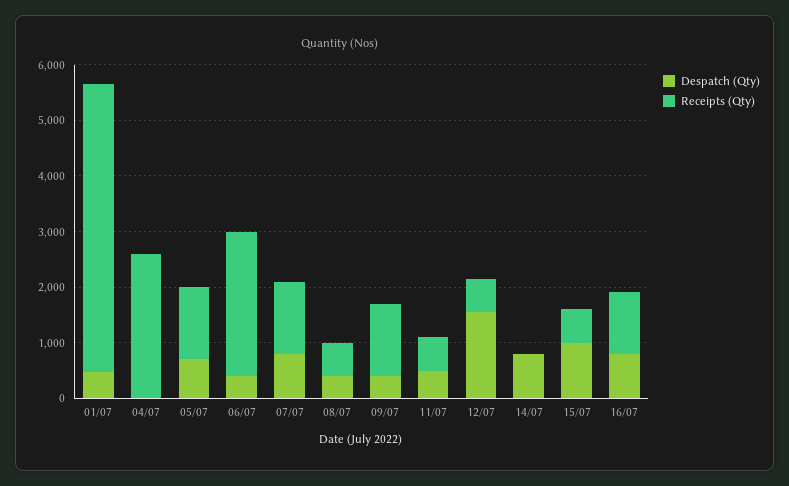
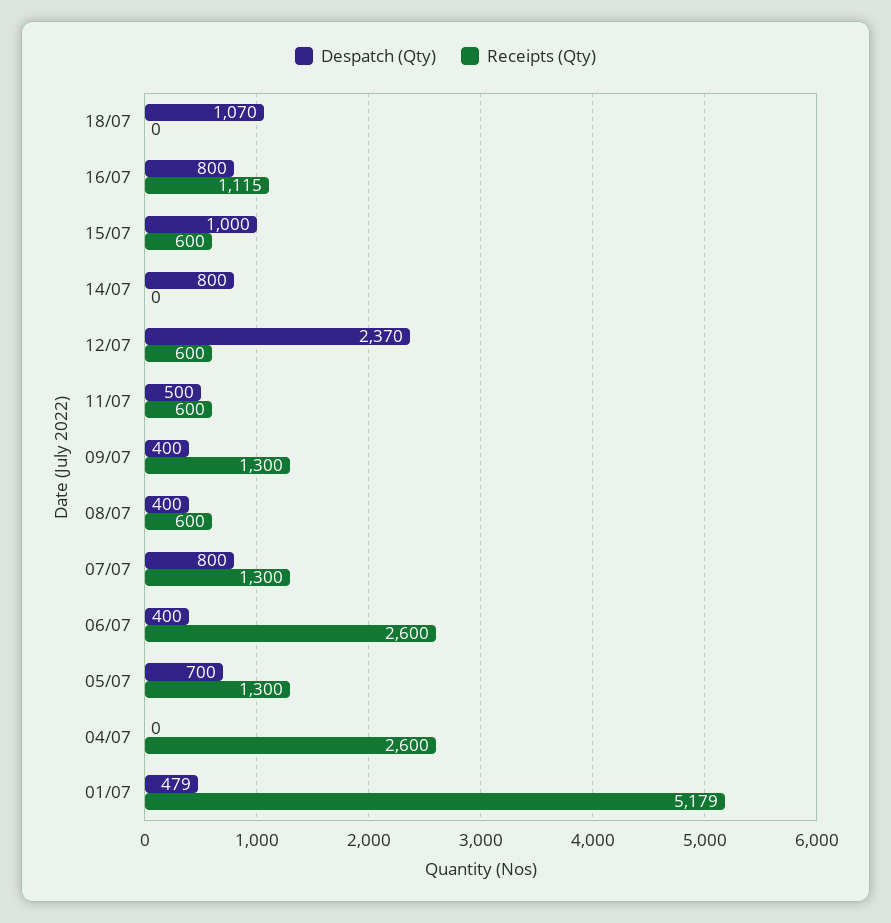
Despatch (Qty), 12/07: 1600 -> 2370
Despatch (Qty), 18/07: none -> 1070
Receipts (Qty), 18/07: none -> 0

